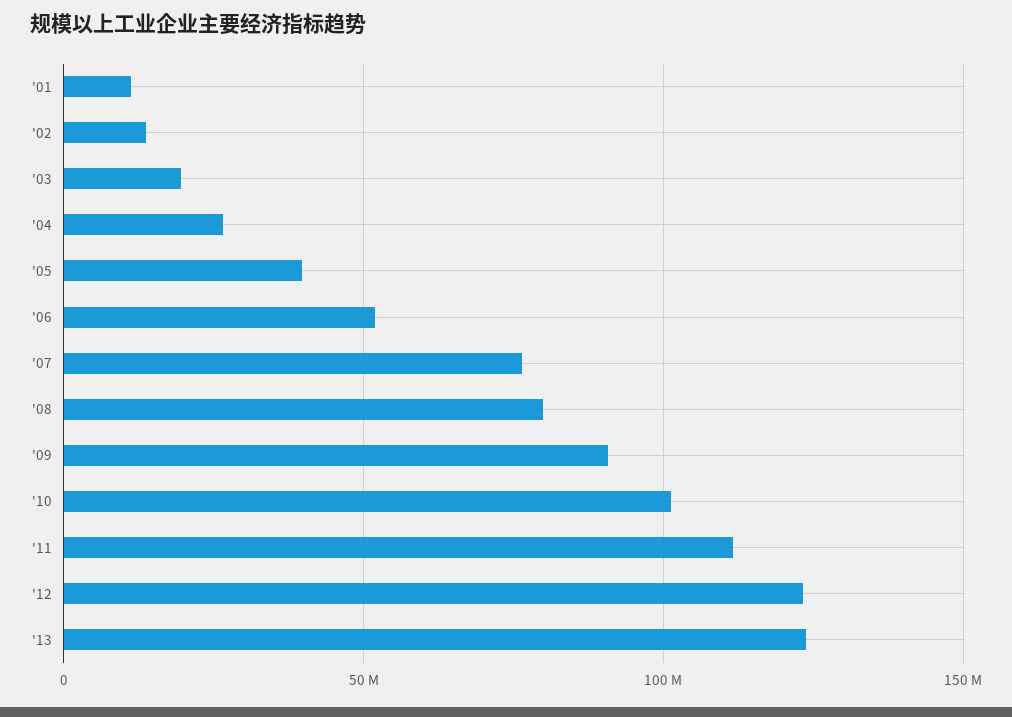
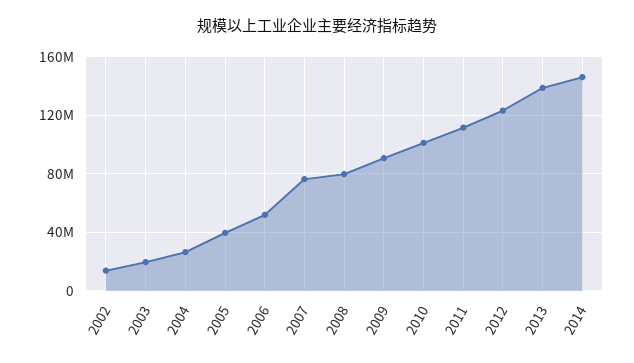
'01: 10000000 -> none
'13: 125000000 -> 140000000
2014: none -> 145000000

